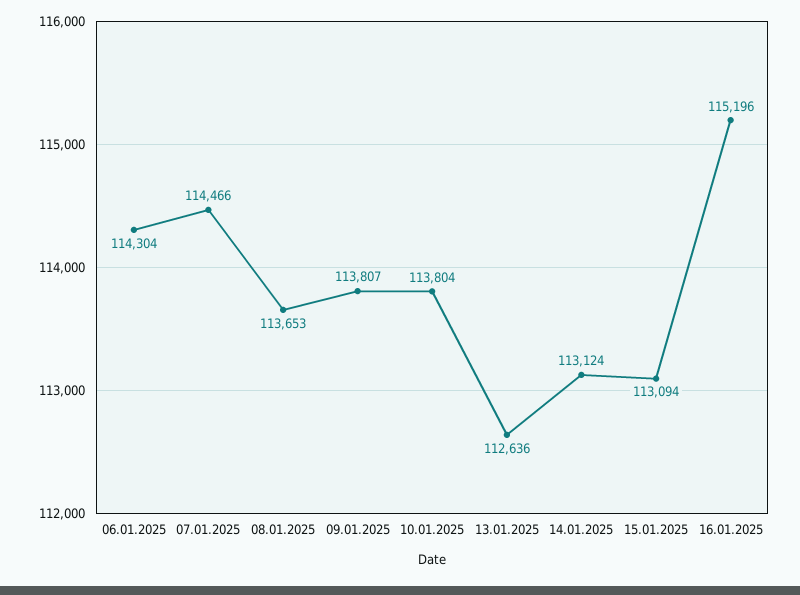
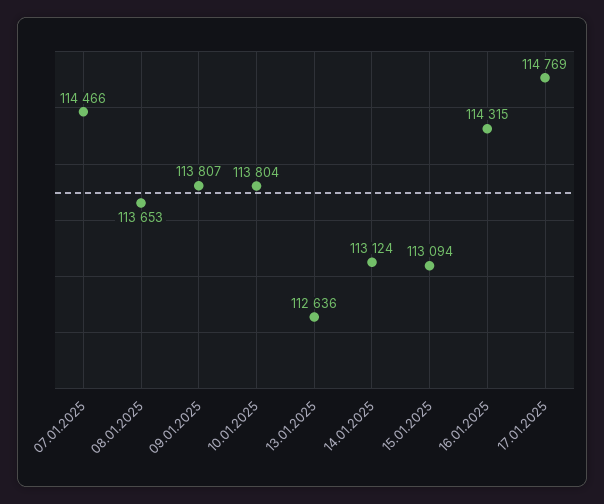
06.01.2025: 114304 -> none
16.01.2025: 115196 -> 114315
17.01.2025: none -> 114769

